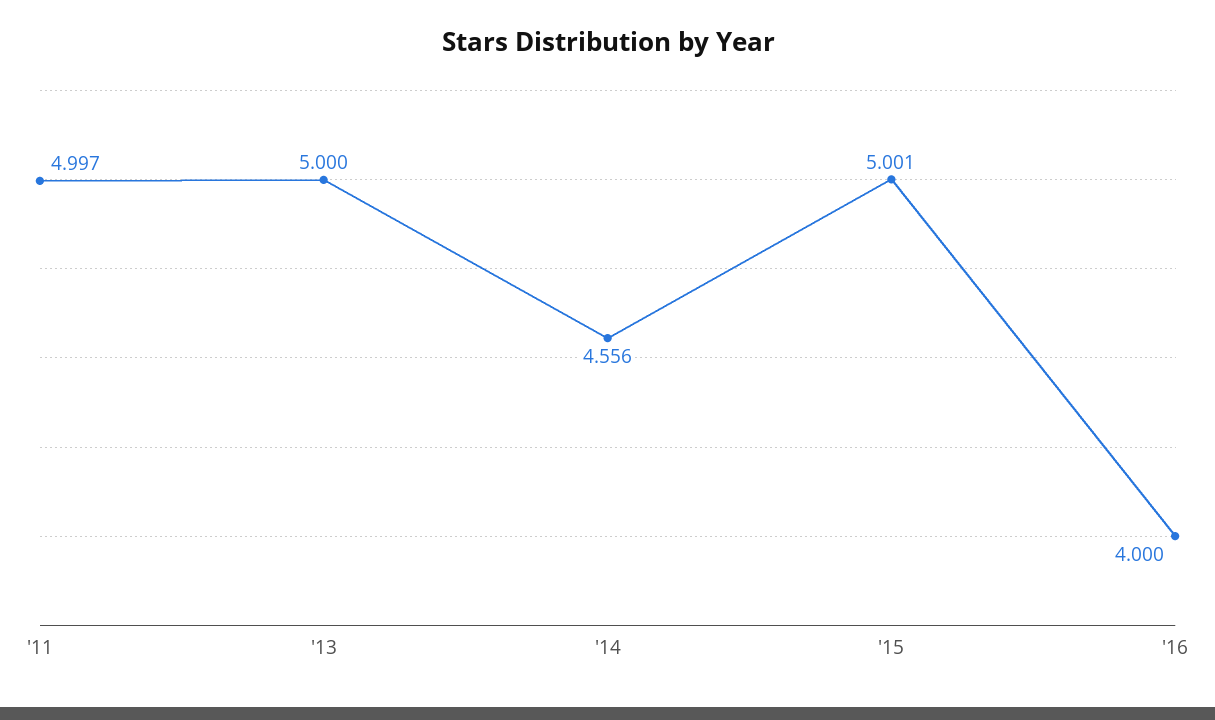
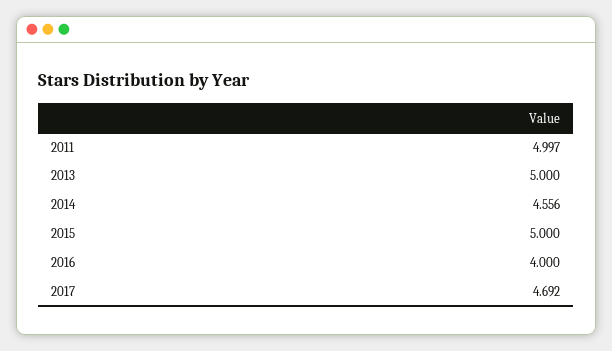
'15: 5.001 -> 5
2017: none -> 4.692

